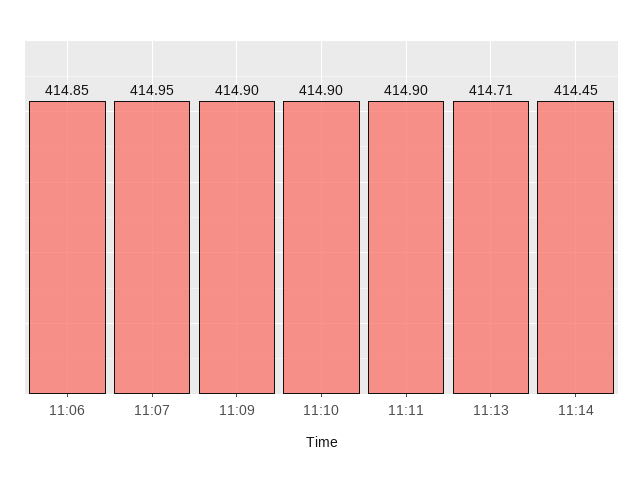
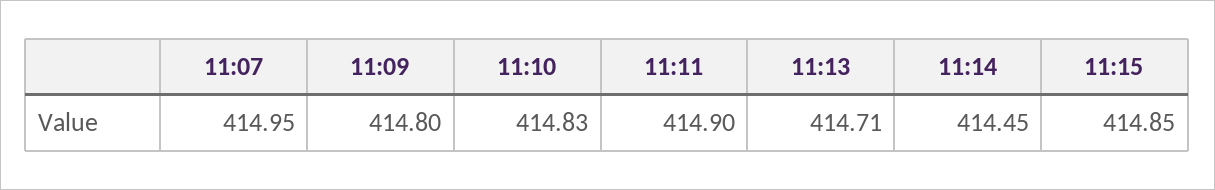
11:06: 414.85 -> none
11:09: 414.9 -> 414.8
11:10: 414.9 -> 414.83
11:15: none -> 414.85

